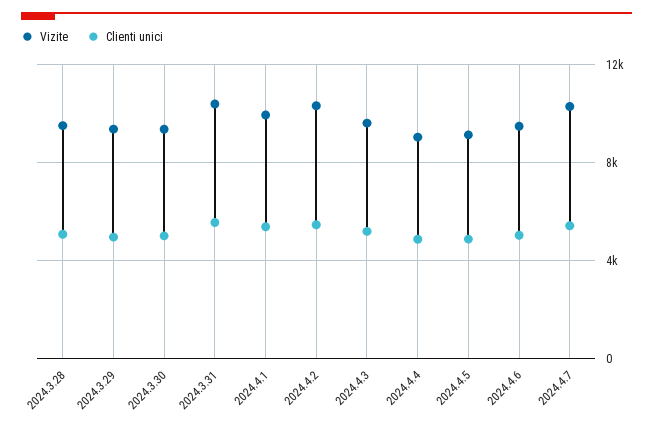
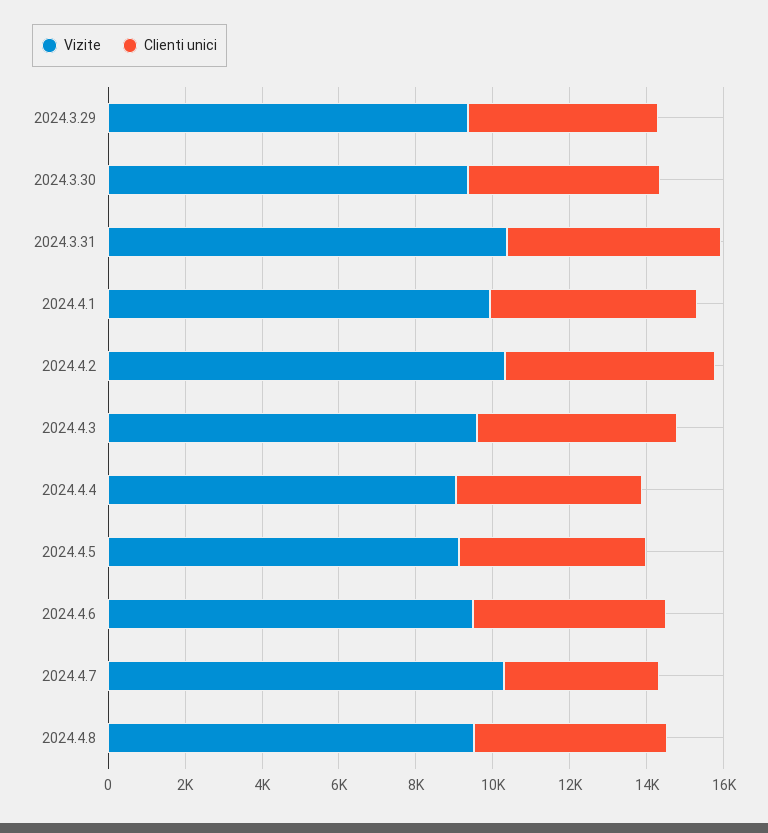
Vizite, 2024.3.28: 9500 -> none
Clienti unici, 2024.3.28: 5000 -> none
Clienti unici, 2024.4.7: 5500 -> 4000
Vizite, 2024.4.8: none -> 9500
Clienti unici, 2024.4.8: none -> 5000

